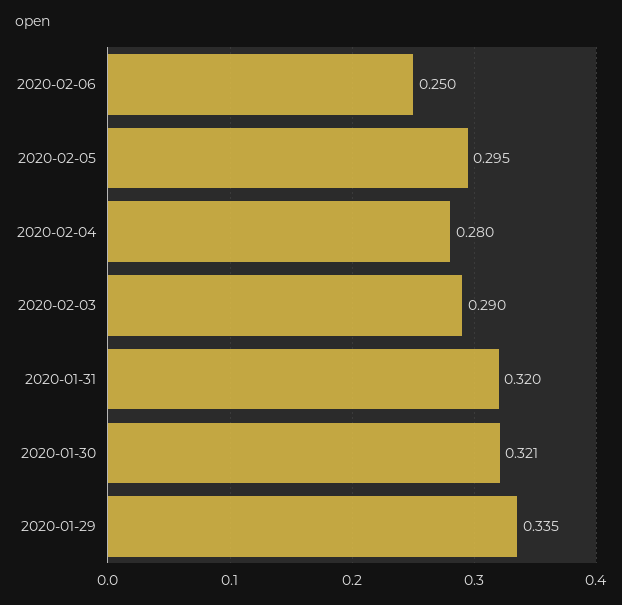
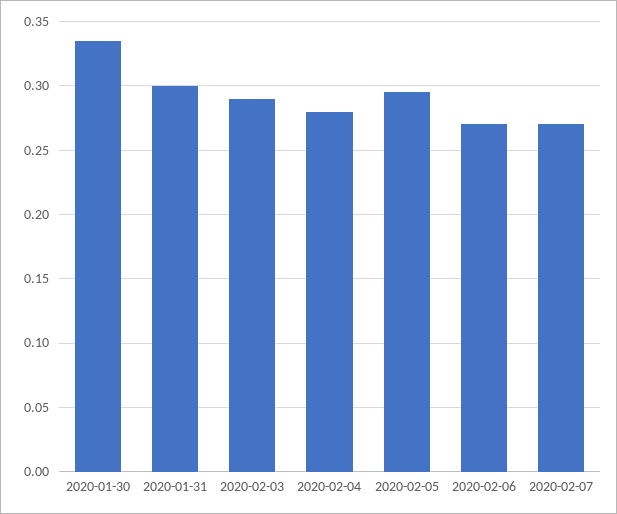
2020-02-06: 0.25 -> 0.27
2020-01-31: 0.32 -> 0.3
2020-01-30: 0.321 -> 0.335
2020-01-29: 0.335 -> none
2020-02-07: none -> 0.27

